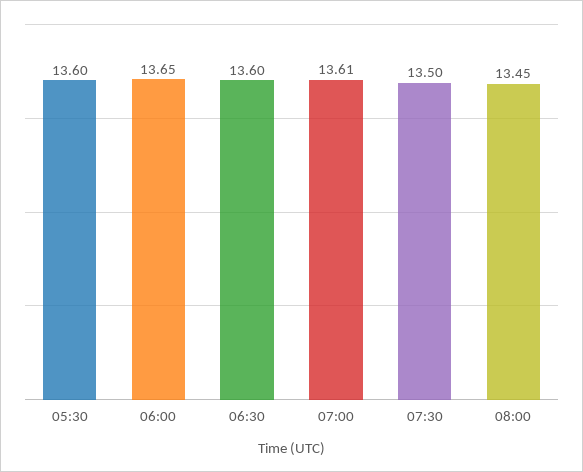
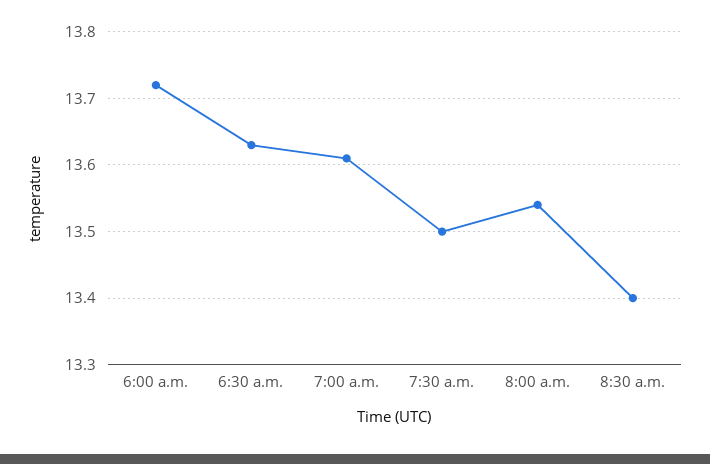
05:30: 13.6 -> none
06:00: 13.65 -> 13.72
06:30: 13.6 -> 13.63
08:00: 13.45 -> 13.54
8:30 a.m.: none -> 13.4

